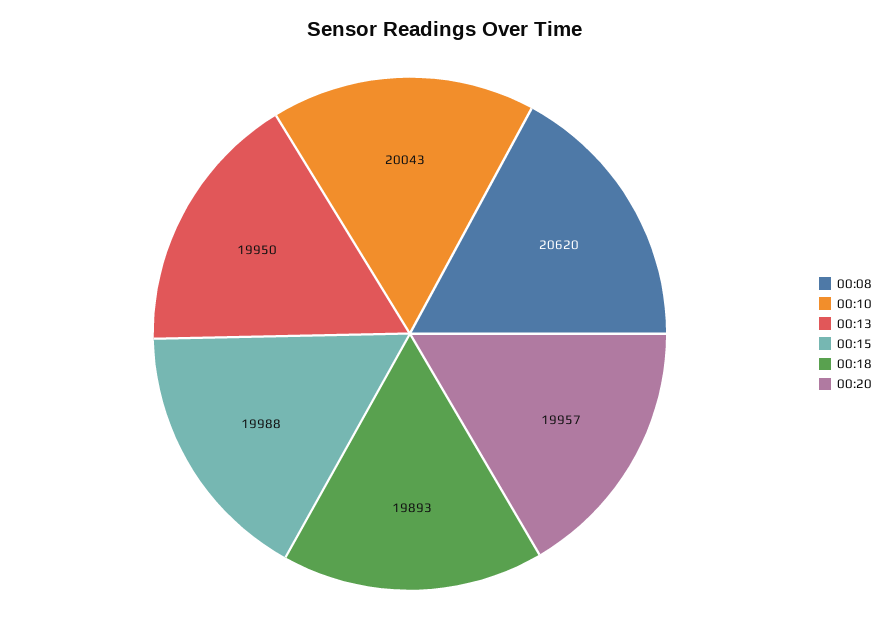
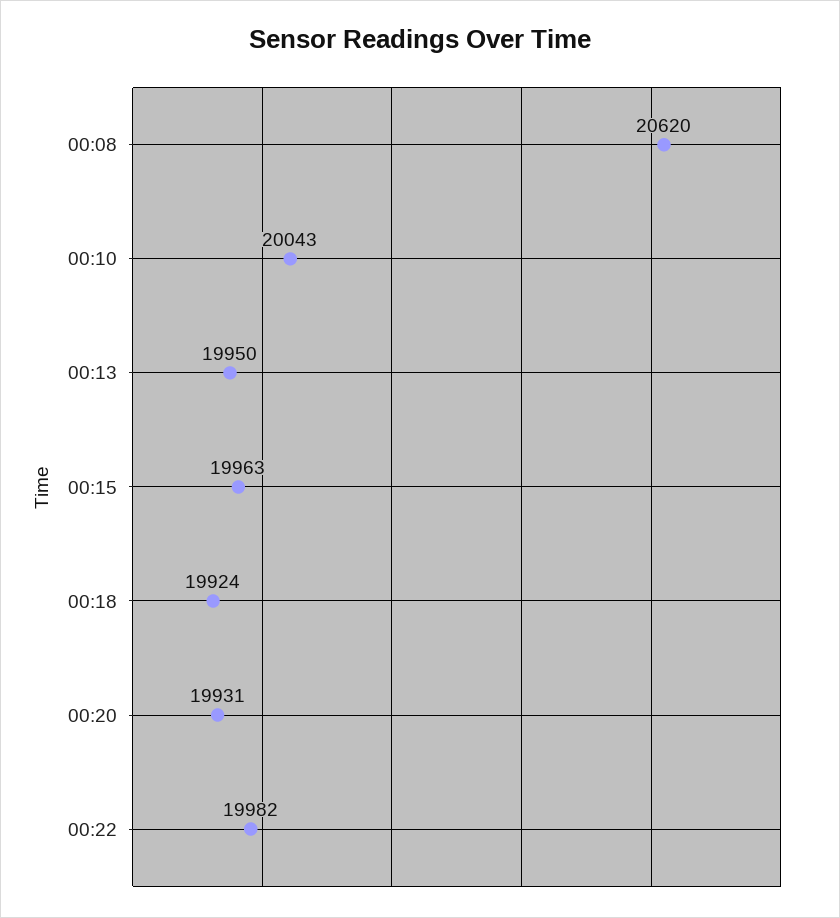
00:15: 19988 -> 19963
00:18: 19893 -> 19924
00:20: 19957 -> 19931
00:22: none -> 19982

